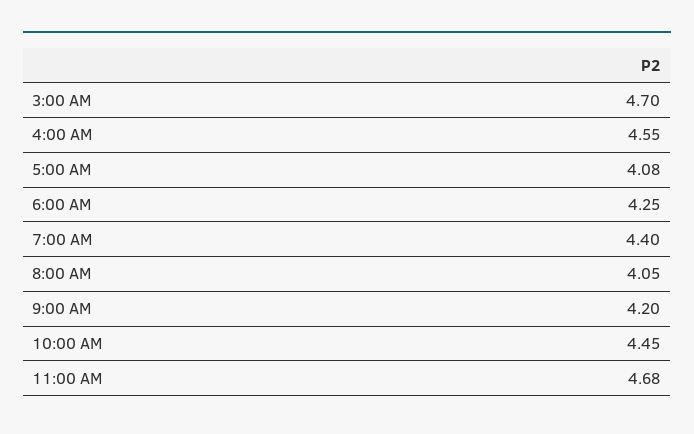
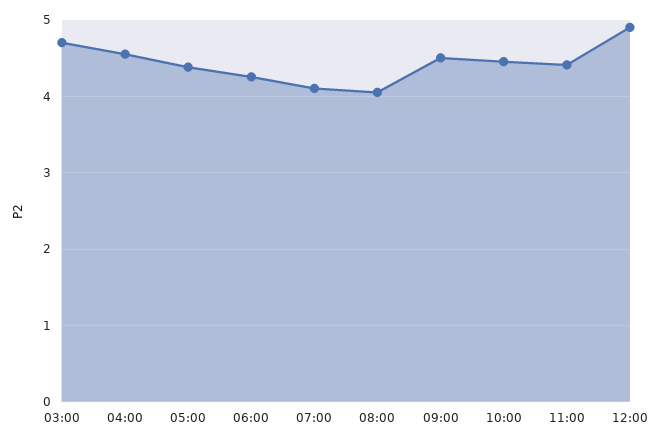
5:00 AM: 4.08 -> 4.4
7:00 AM: 4.4 -> 4.1
9:00 AM: 4.2 -> 4.5
11:00 AM: 4.68 -> 4.4
12:00: none -> 4.9

